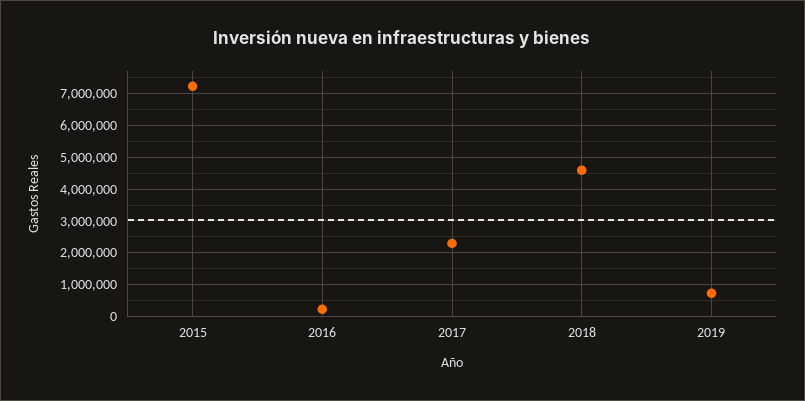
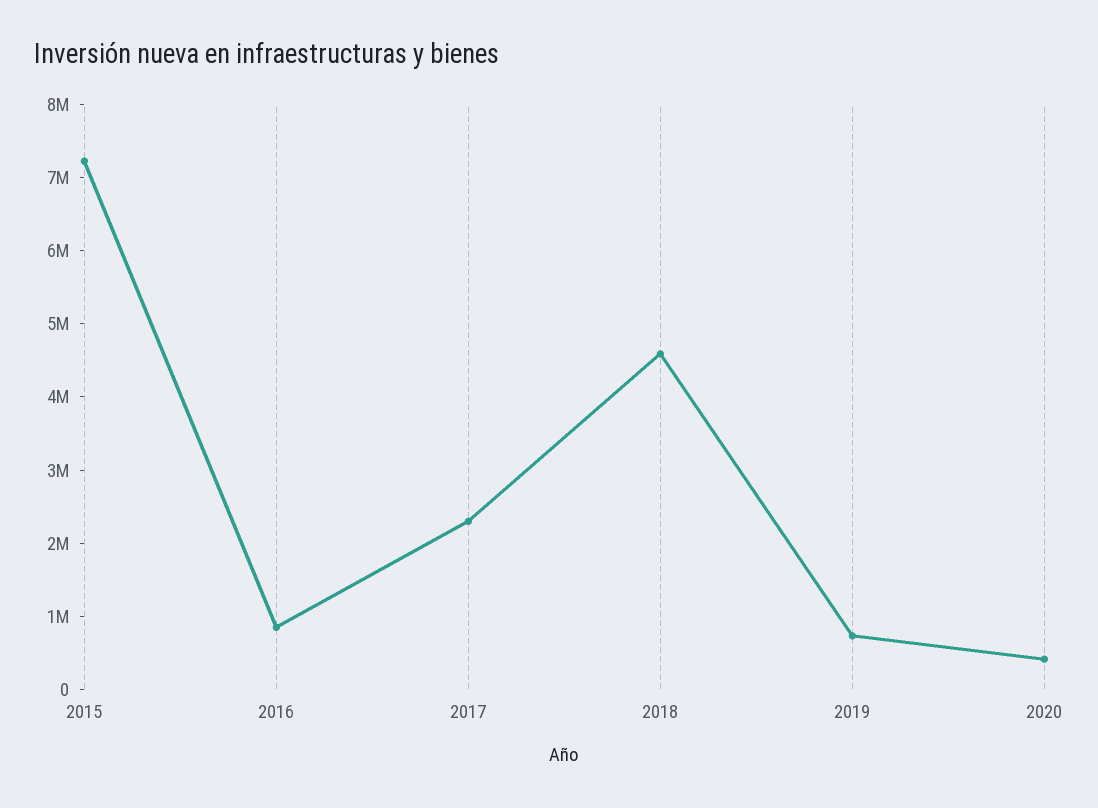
2016: 200000 -> 800000
2020: none -> 400000

